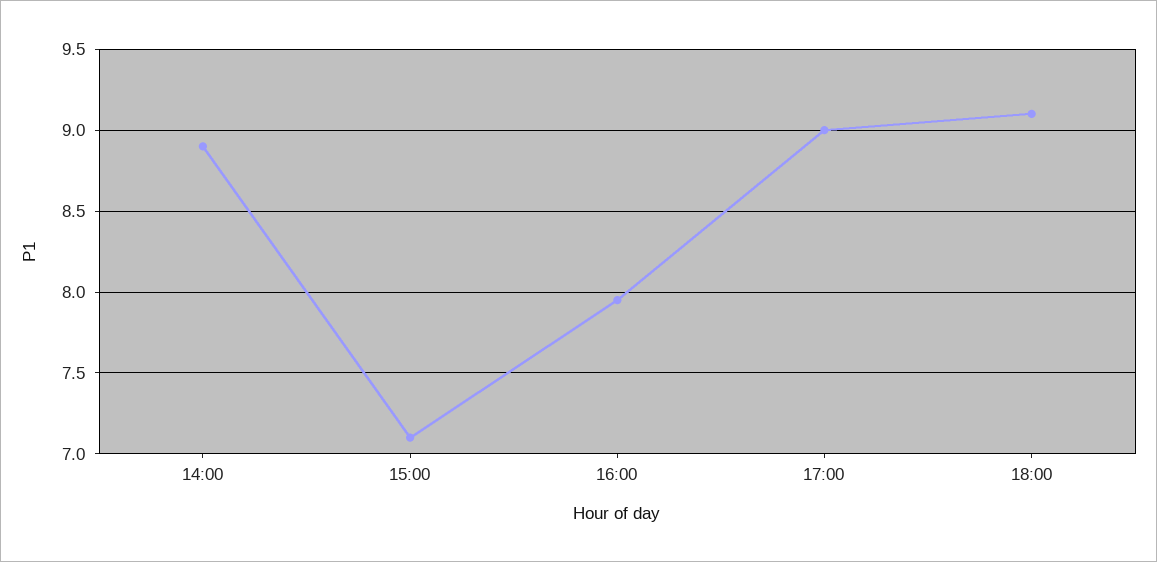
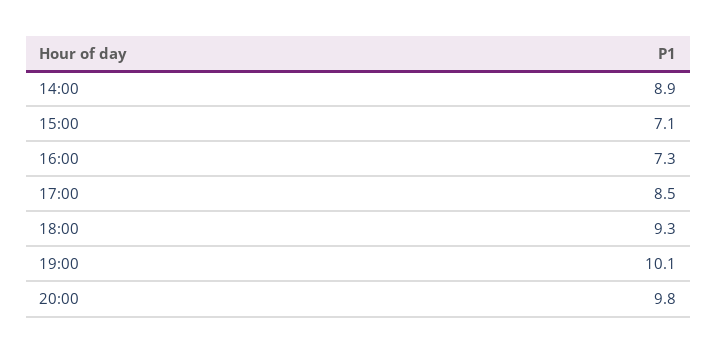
16:00: 7.95 -> 7.3
17:00: 9 -> 8.5
18:00: 9.1 -> 9.3
19:00: none -> 10.1
20:00: none -> 9.8

